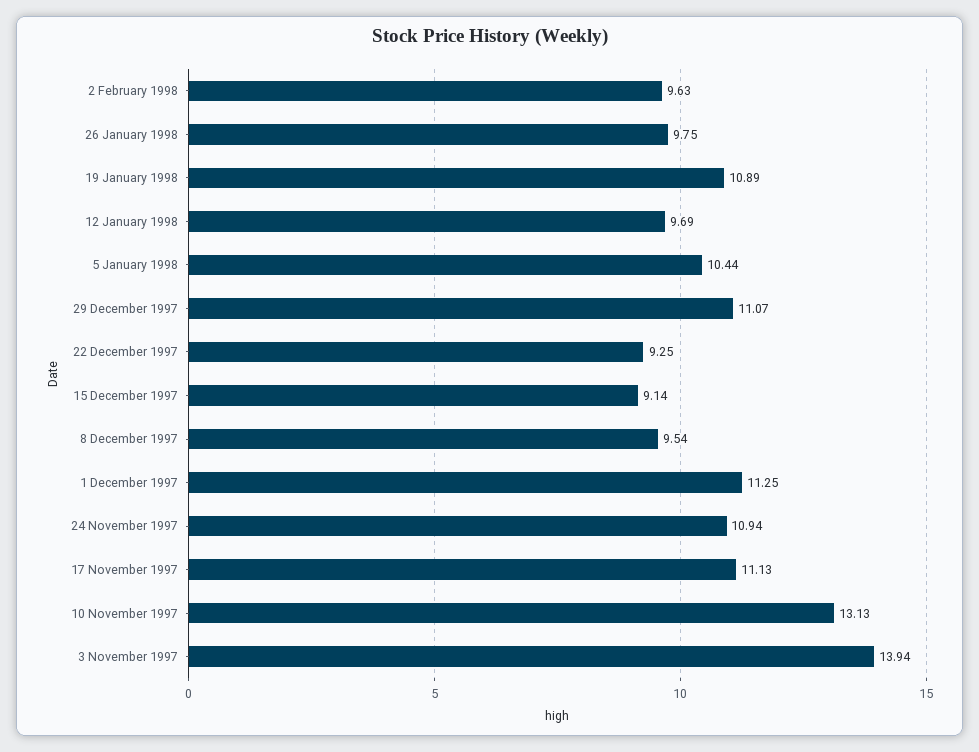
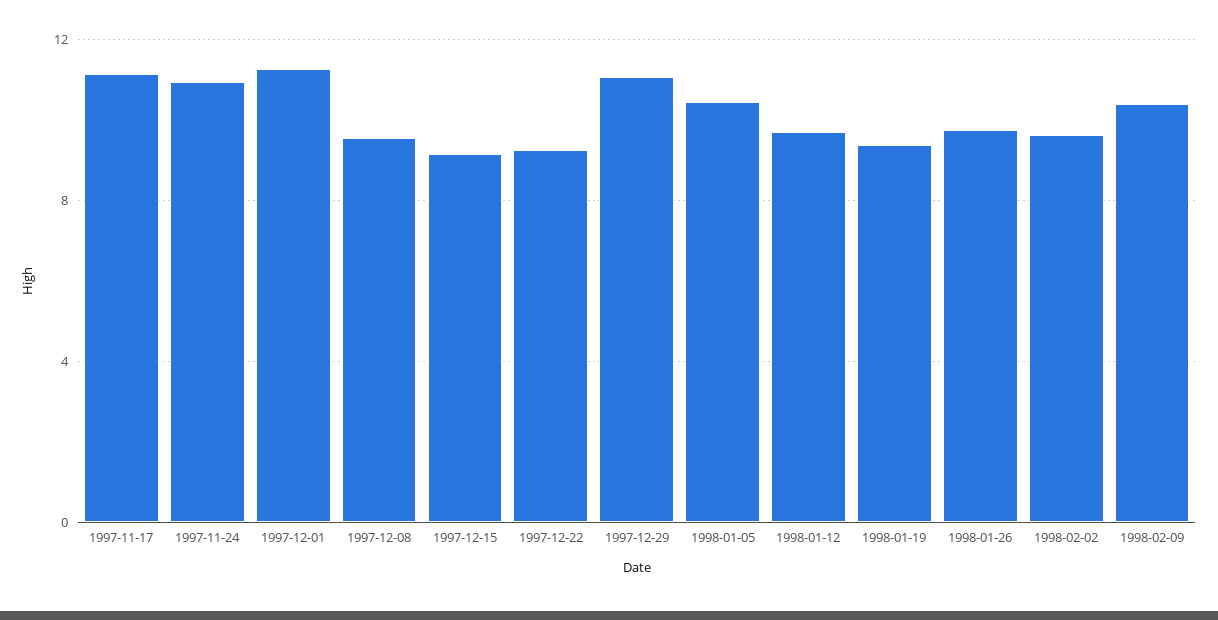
19 January 1998: 10.89 -> 9.5
10 November 1997: 13.13 -> none
3 November 1997: 13.94 -> none
1998-02-09: none -> 10.5

